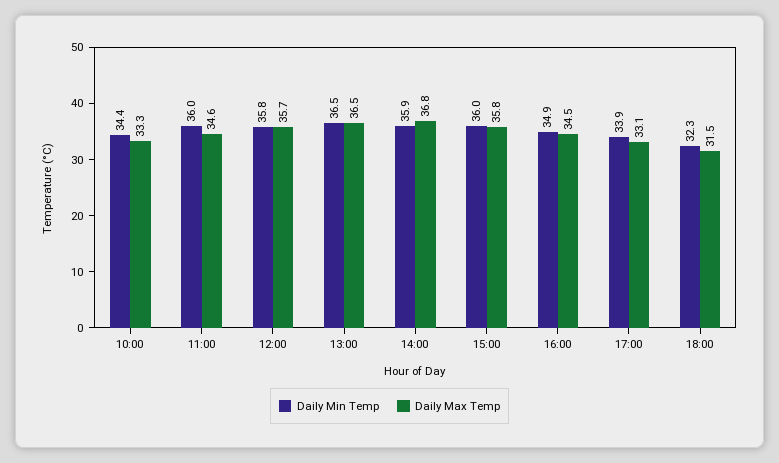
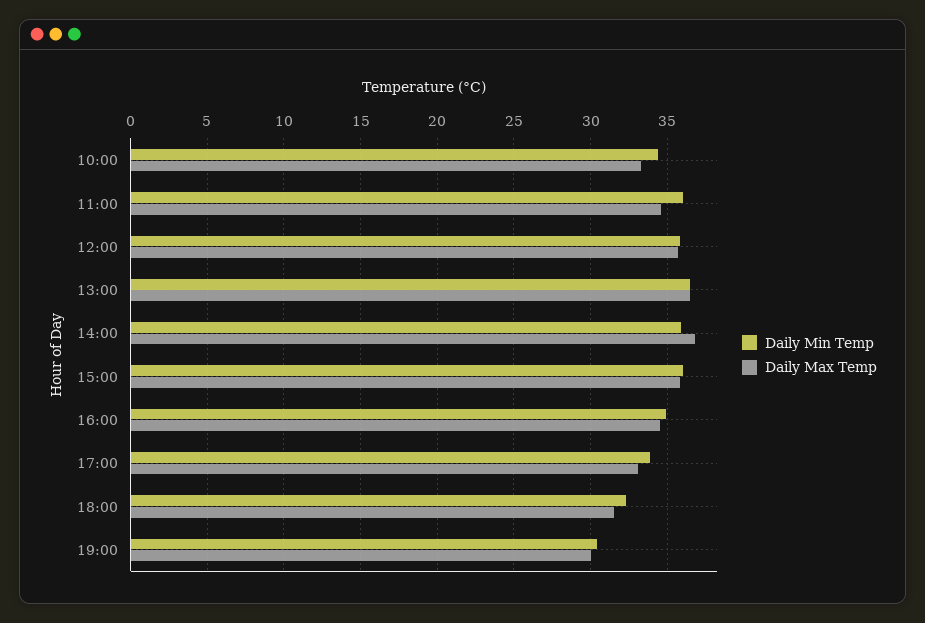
Daily Min Temp, 19:00: none -> 30.5
Daily Max Temp, 19:00: none -> 30

